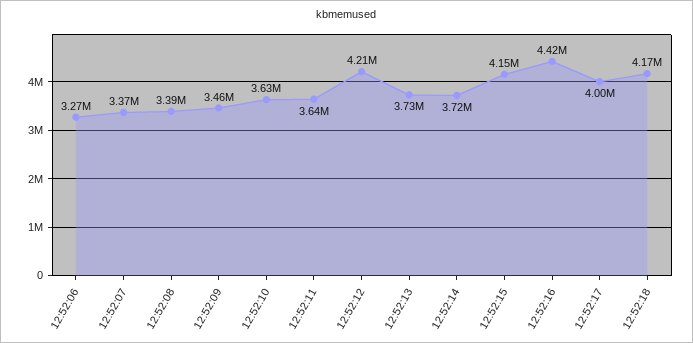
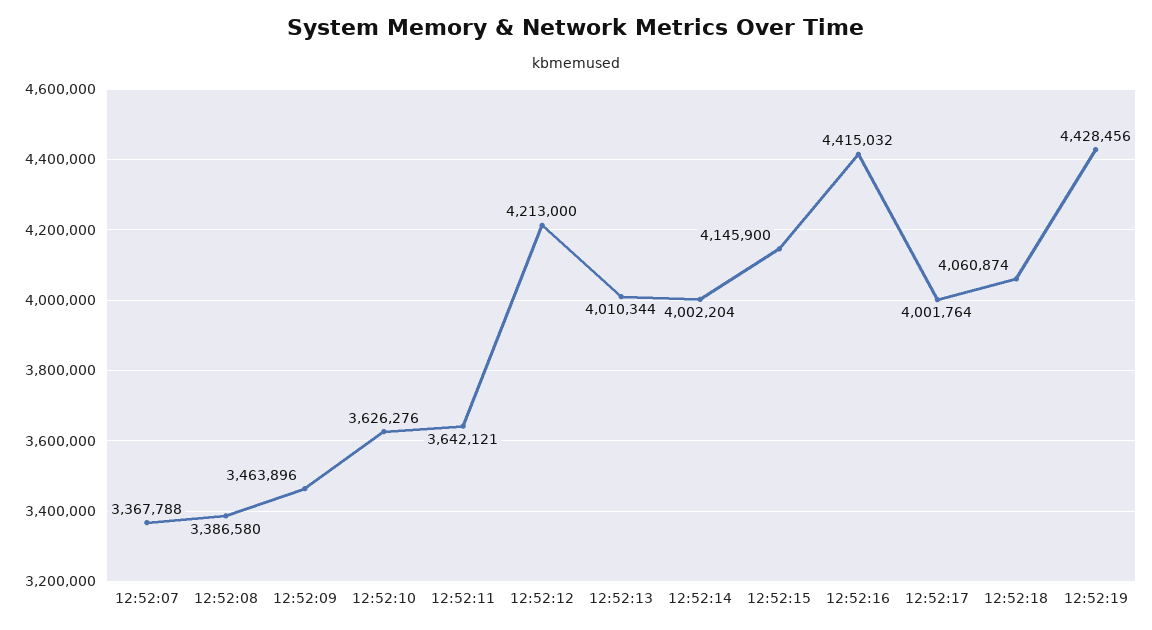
12:52:06: 3270000 -> none
12:52:13: 3730000 -> 4010344
12:52:14: 3720000 -> 4002204
12:52:18: 4170000 -> 4060874
12:52:19: none -> 4428456

